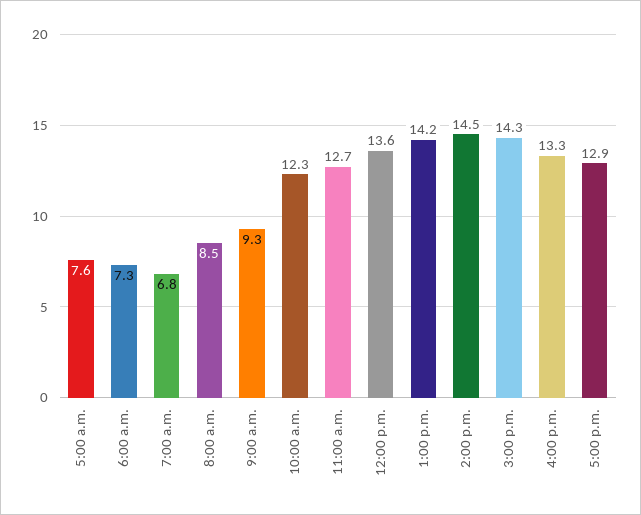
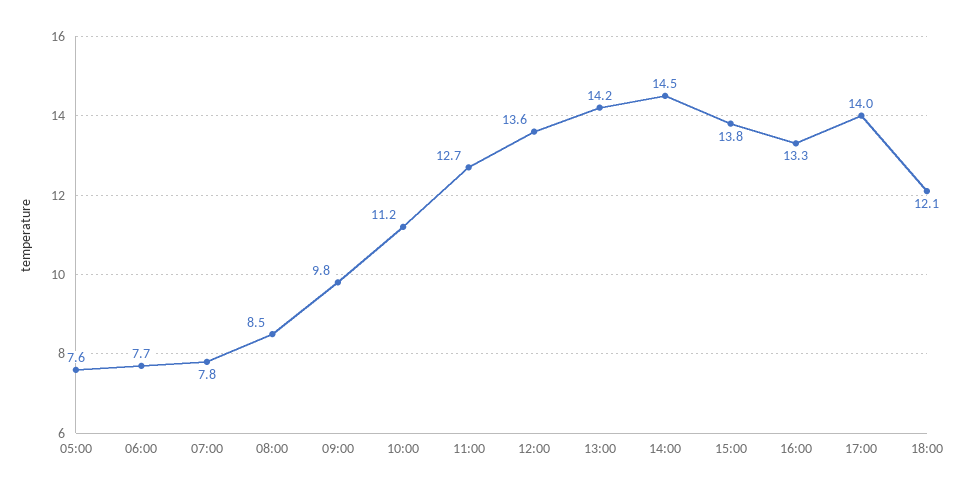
6:00 a.m.: 7.3 -> 7.7
7:00 a.m.: 6.8 -> 7.8
9:00 a.m.: 9.3 -> 9.8
10:00 a.m.: 12.3 -> 11.2
3:00 p.m.: 14.3 -> 13.8
5:00 p.m.: 12.9 -> 14
18:00: none -> 12.1

